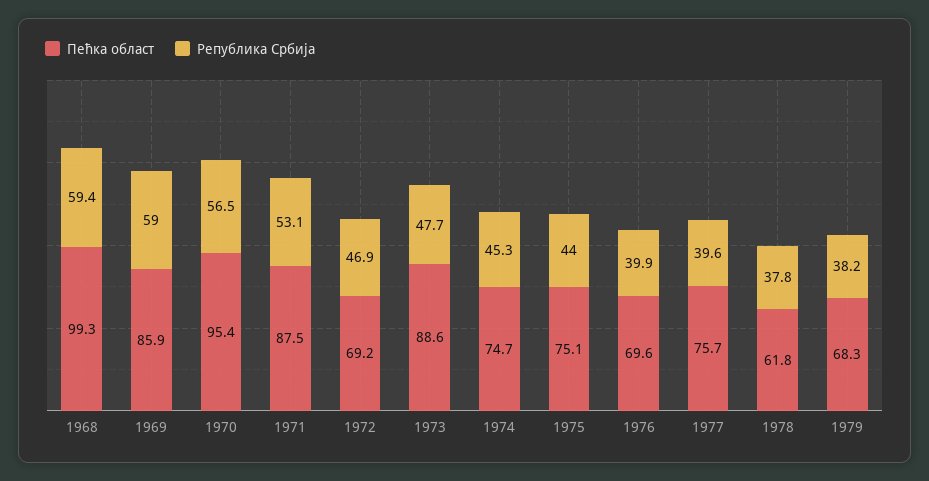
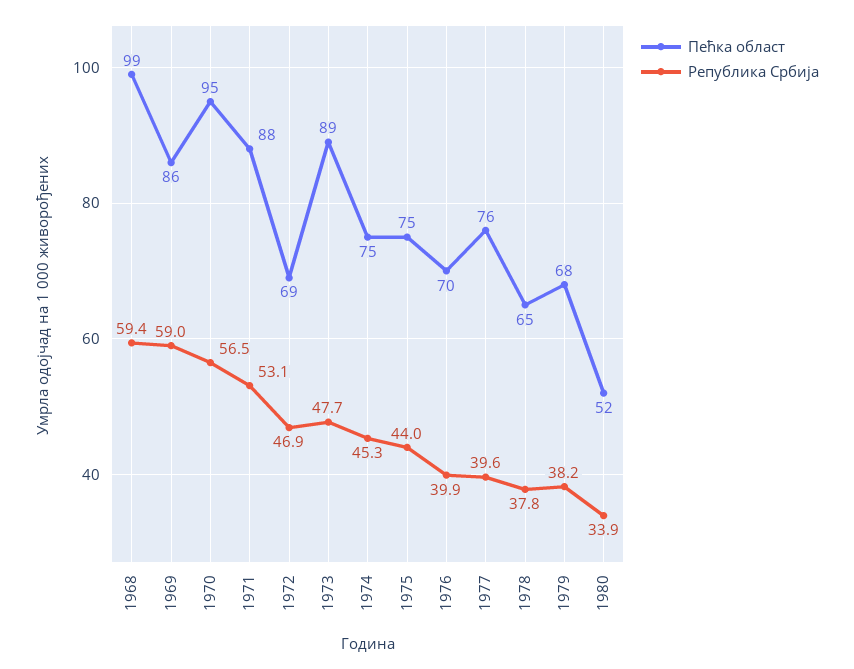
Пећка област, 1978: 61.8 -> 65
Пећка област, 1980: none -> 52
Република Србија, 1980: none -> 33.9

